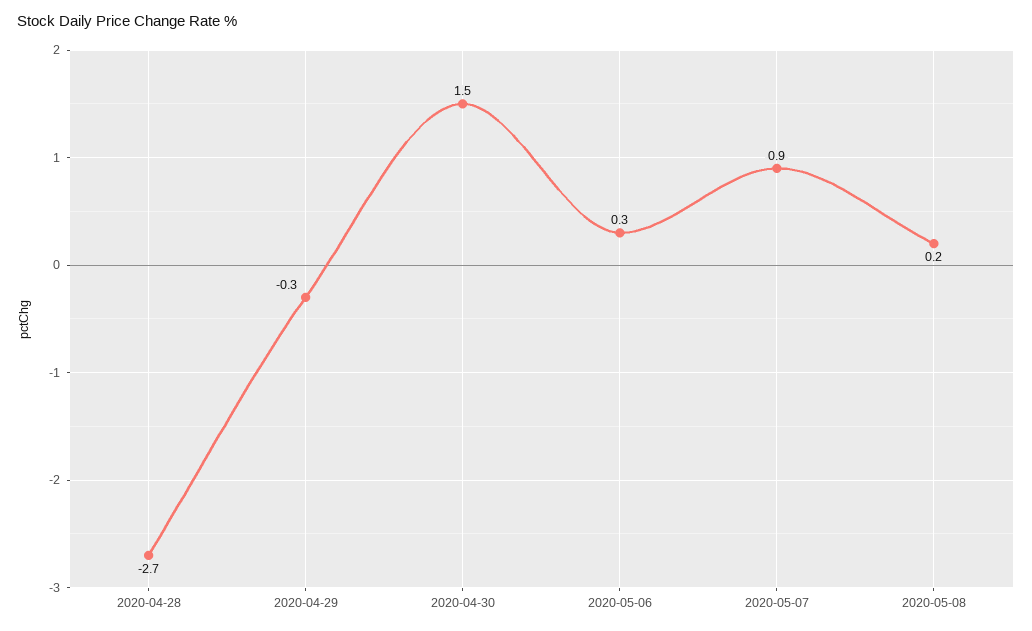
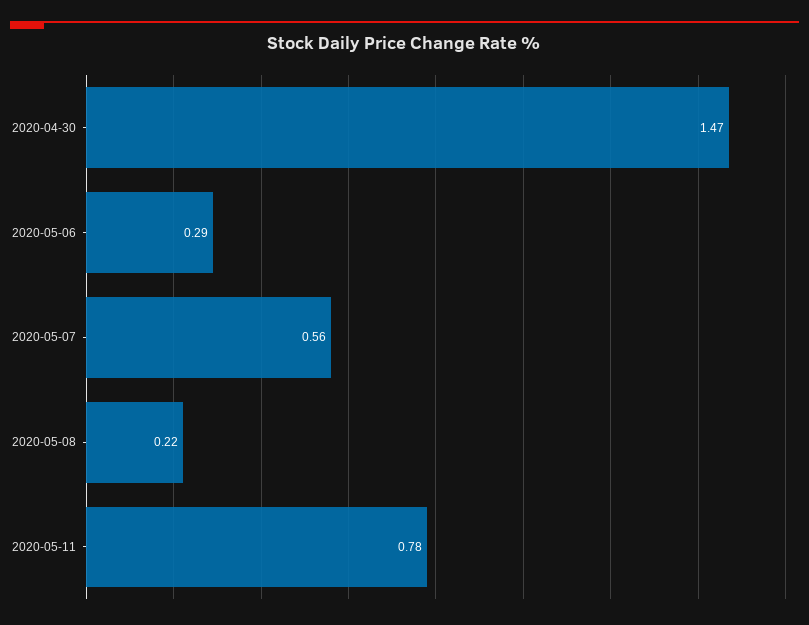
2020-04-28: -2.7 -> none
2020-04-29: -0.3 -> none
2020-05-07: 0.9 -> 0.56
2020-05-11: none -> 0.78

